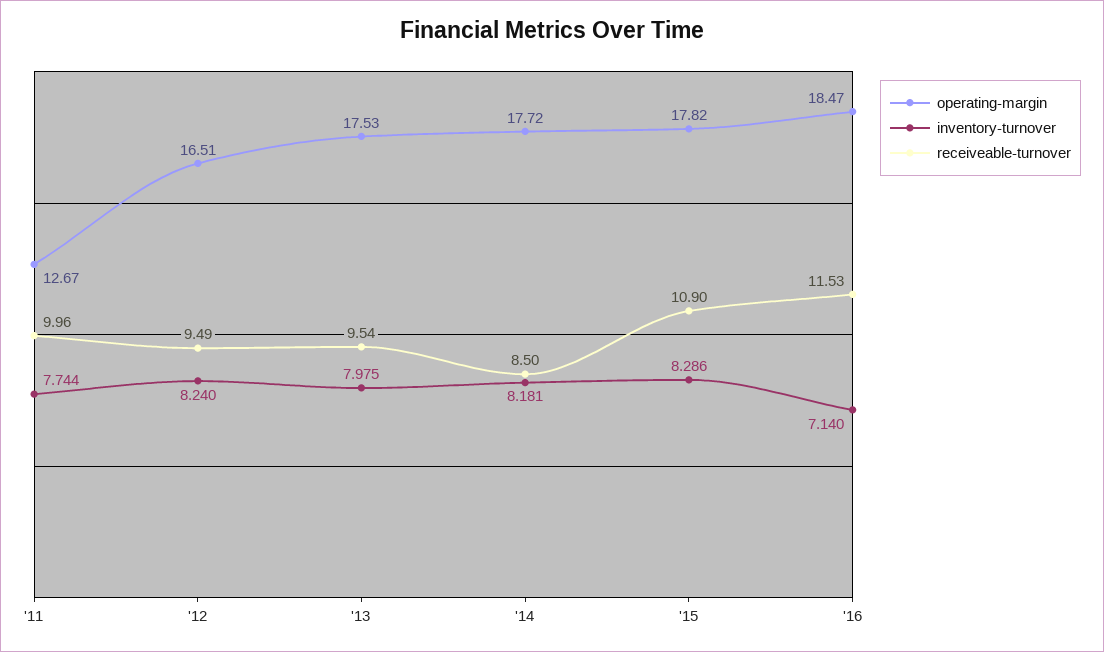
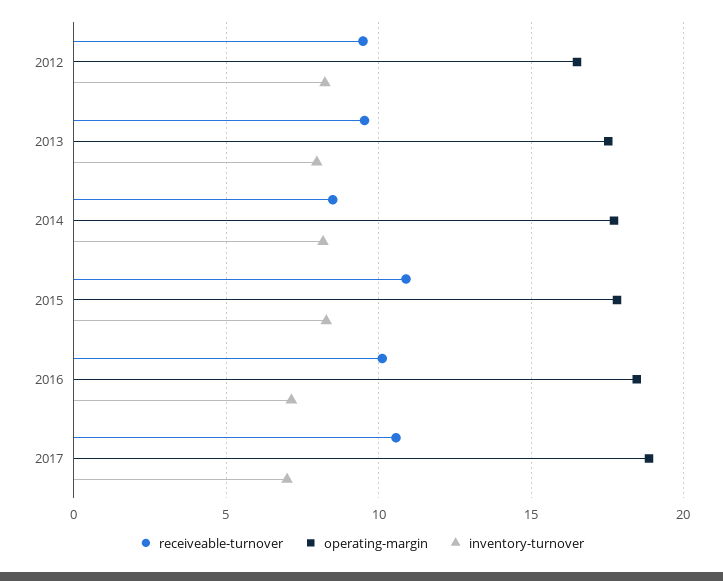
operating-margin, '11: 12.67 -> none
inventory-turnover, '11: 7.744 -> none
receiveable-turnover, '11: 9.96 -> none
receiveable-turnover, '16: 11.53 -> 10
receiveable-turnover, 2017: none -> 10.5
operating-margin, 2017: none -> 19
inventory-turnover, 2017: none -> 7

